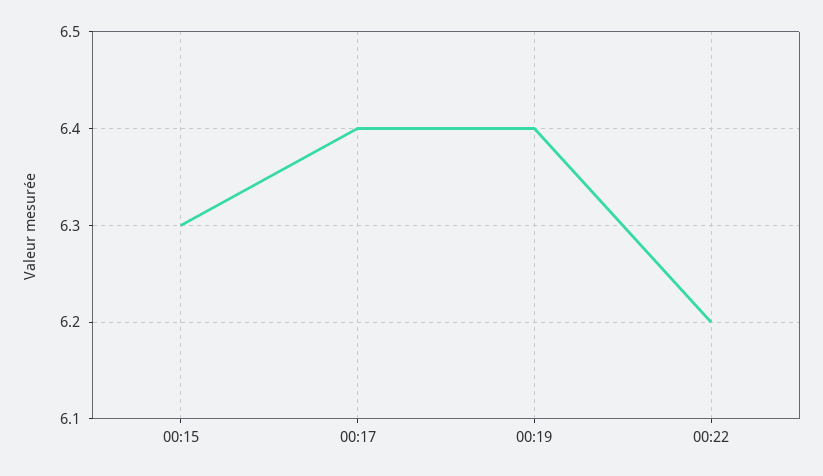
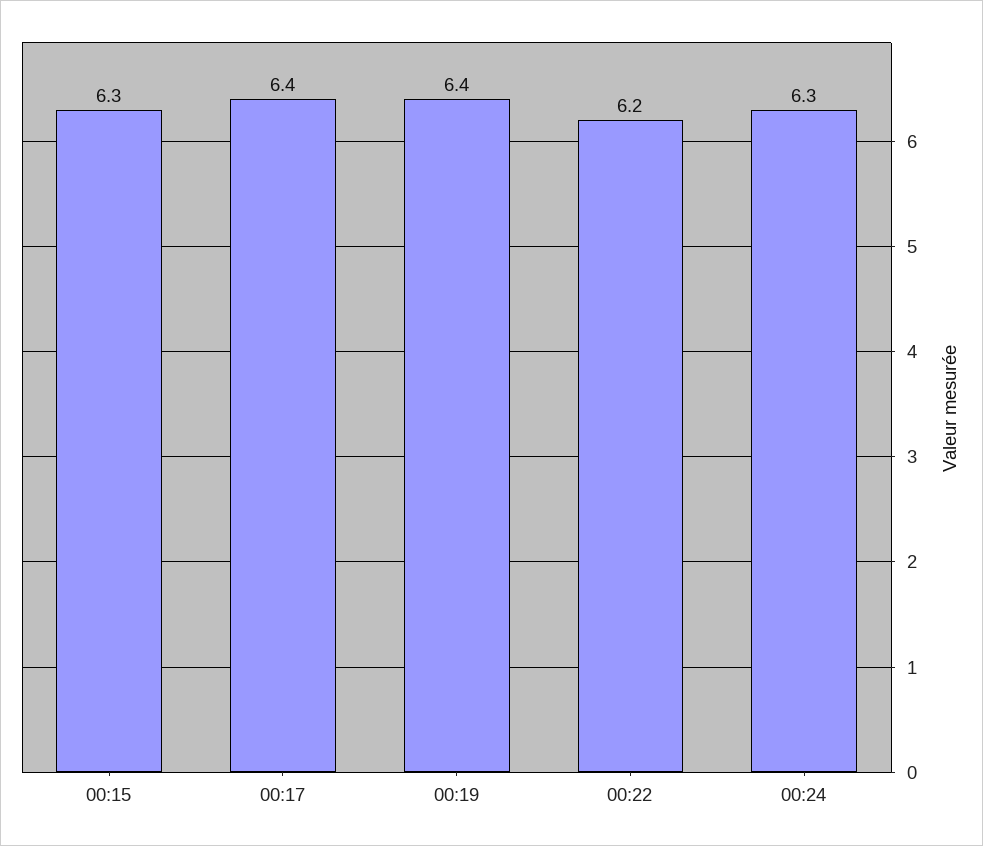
00:24: none -> 6.3

